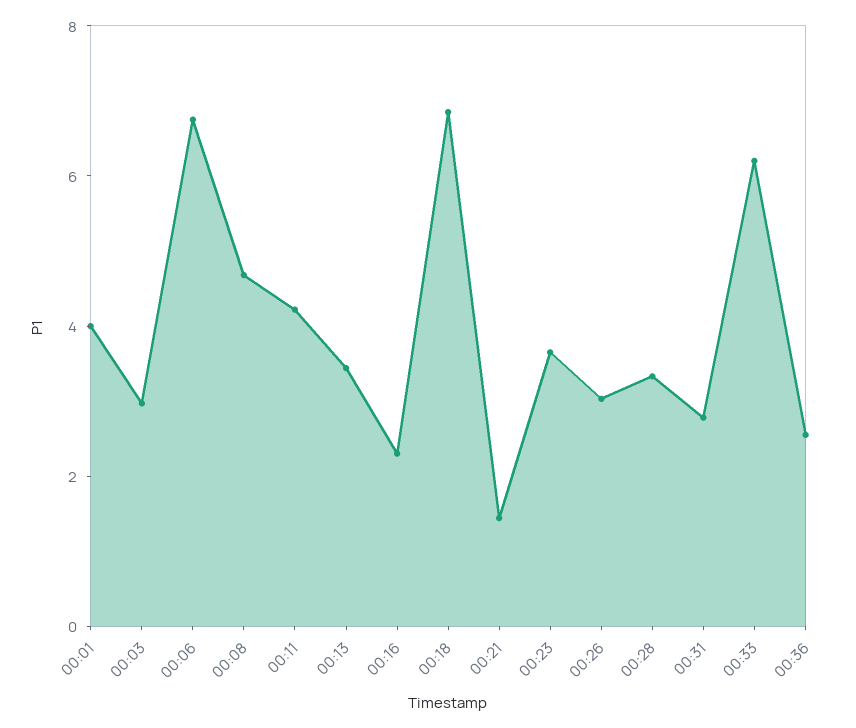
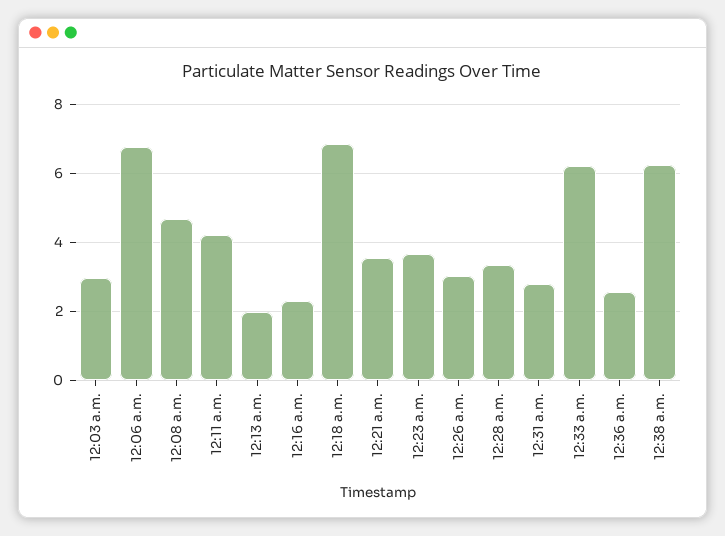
00:01: 4 -> none
00:13: 3.5 -> 2
00:21: 1.5 -> 3.6
12:38 a.m.: none -> 6.2

